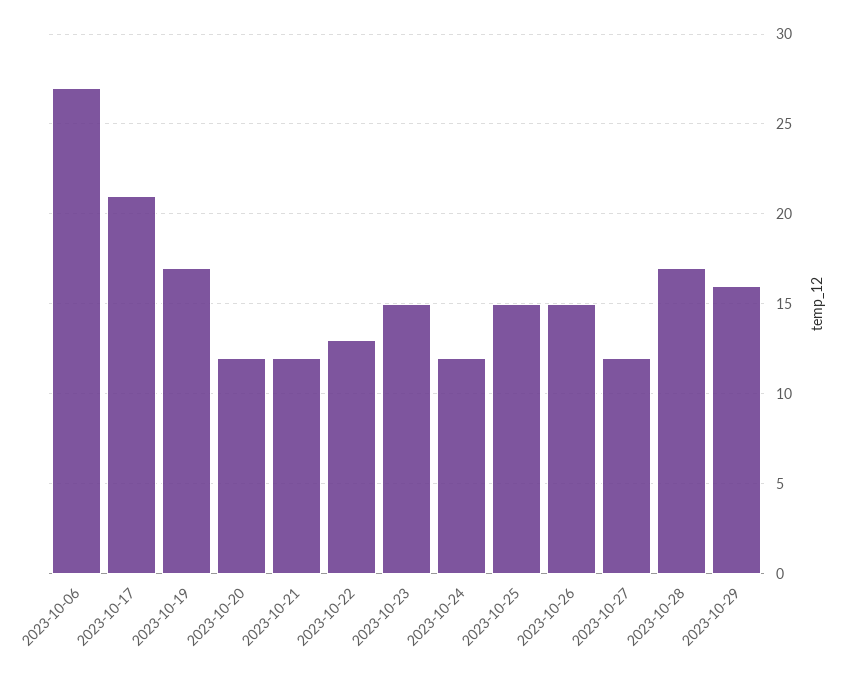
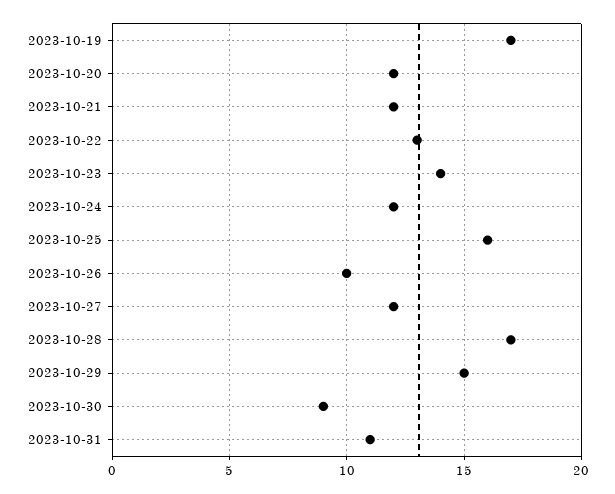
2023-10-06: 27 -> none
2023-10-17: 21 -> none
2023-10-23: 15 -> 14
2023-10-25: 15 -> 16
2023-10-26: 15 -> 10
2023-10-29: 16 -> 15
2023-10-30: none -> 9
2023-10-31: none -> 11

